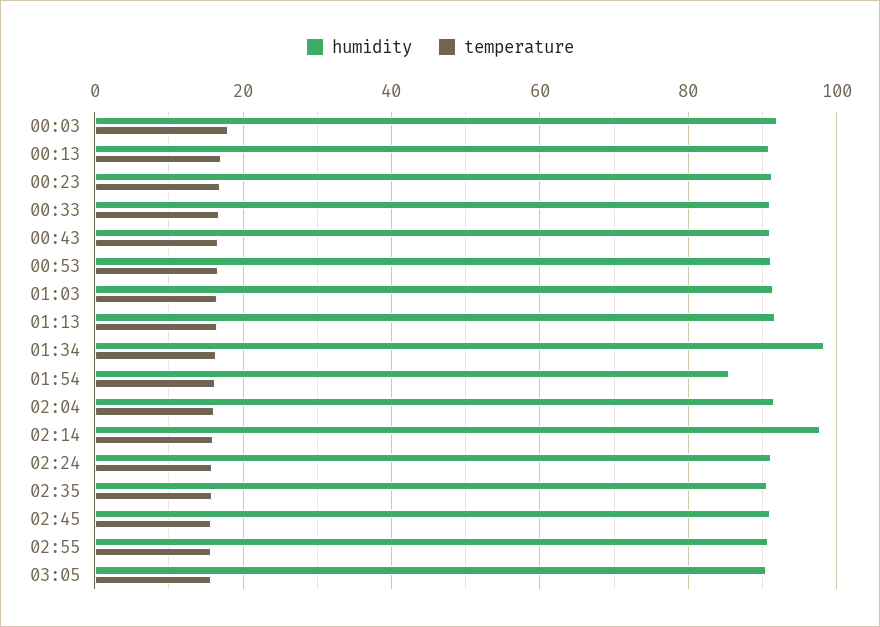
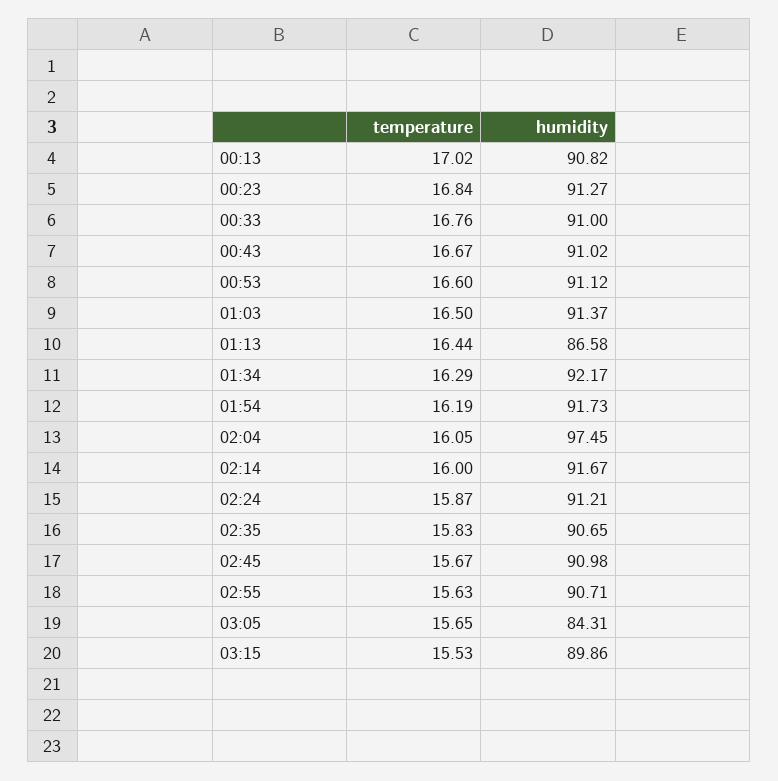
humidity, 00:03: 92 -> none
temperature, 00:03: 18 -> none
humidity, 01:13: 92 -> 86.58
humidity, 01:34: 98 -> 92.17
humidity, 01:54: 86 -> 91.73
humidity, 02:04: 92 -> 97.45
humidity, 02:14: 98 -> 91.67
humidity, 03:05: 90 -> 84.31
temperature, 03:15: none -> 15.53
humidity, 03:15: none -> 89.86

